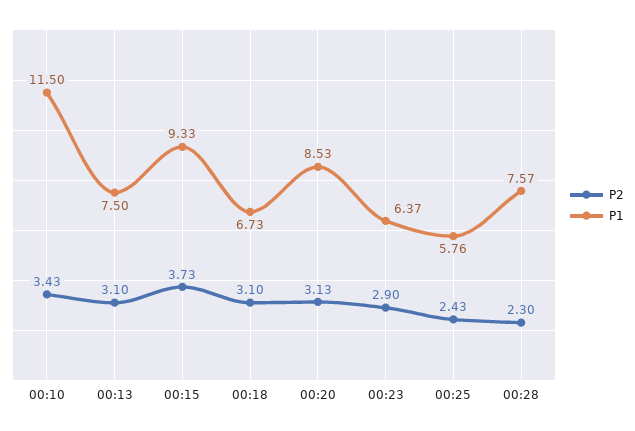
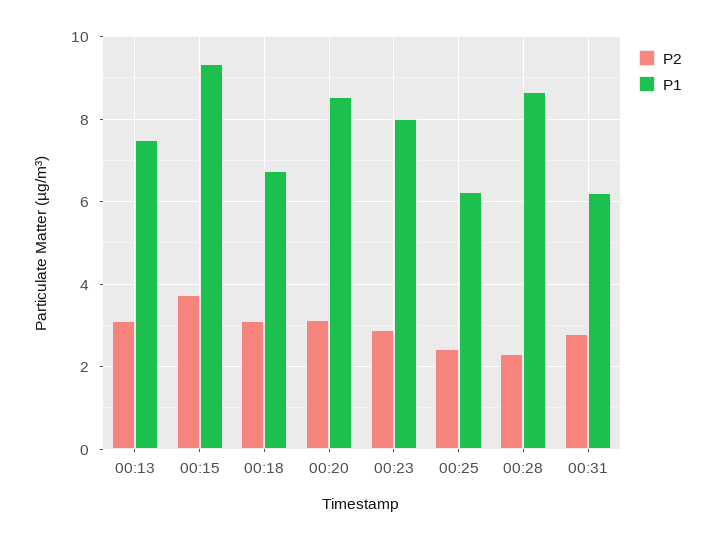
P2, 00:10: 3.43 -> none
P1, 00:10: 11.5 -> none
P1, 00:23: 6.37 -> 8
P1, 00:25: 5.76 -> 6.2
P1, 00:28: 7.57 -> 8.6
P2, 00:31: none -> 2.8
P1, 00:31: none -> 6.2

